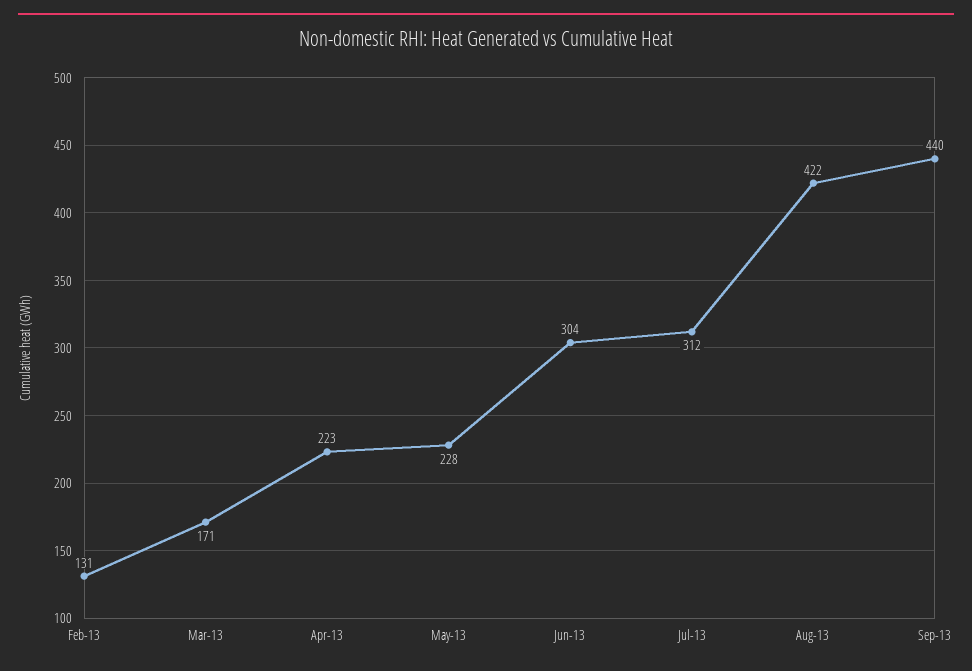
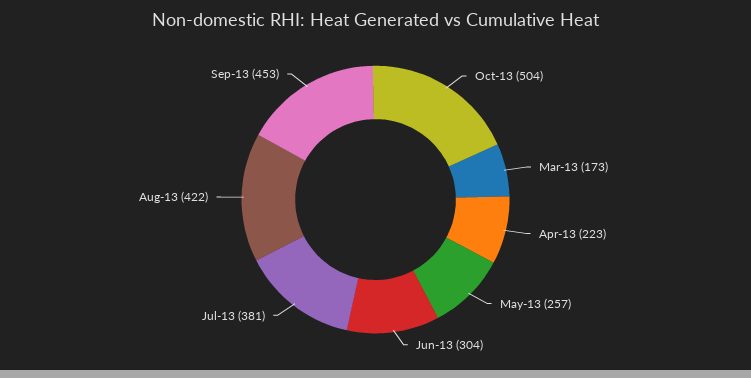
Feb-13: 131 -> none
Mar-13: 171 -> 173
May-13: 228 -> 257
Jul-13: 312 -> 381
Sep-13: 440 -> 453
Oct-13: none -> 504

